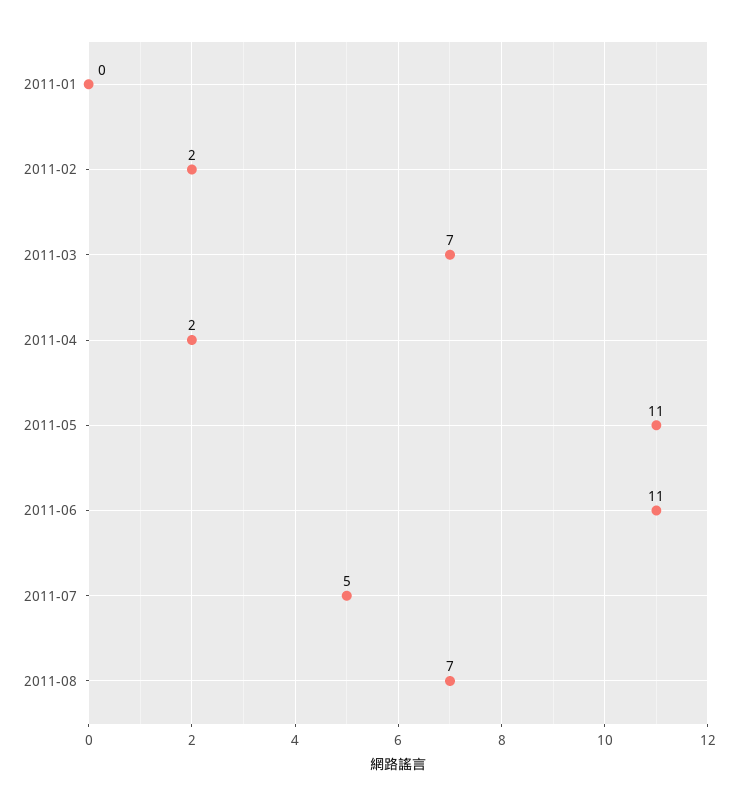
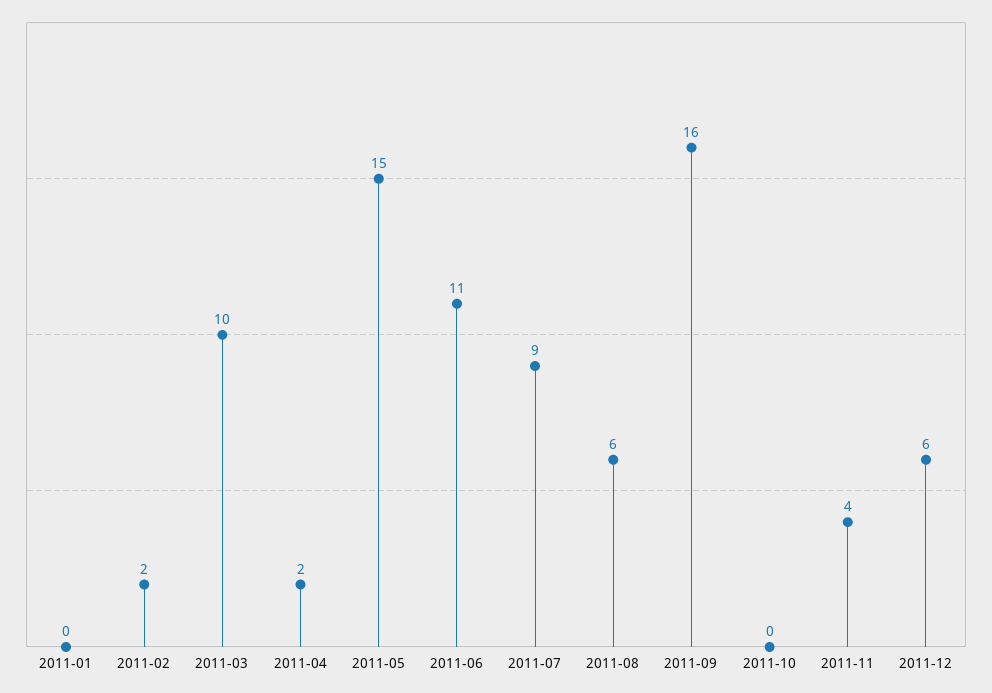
2011-03: 7 -> 10
2011-05: 11 -> 15
2011-07: 5 -> 9
2011-08: 7 -> 6
2011-09: none -> 16
2011-10: none -> 0
2011-11: none -> 4
2011-12: none -> 6

